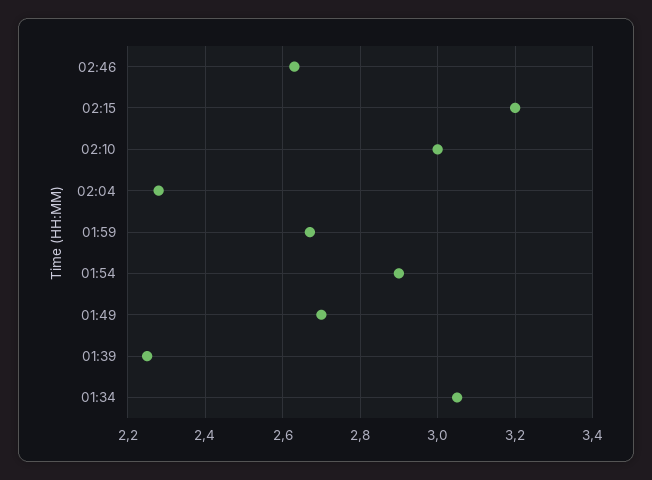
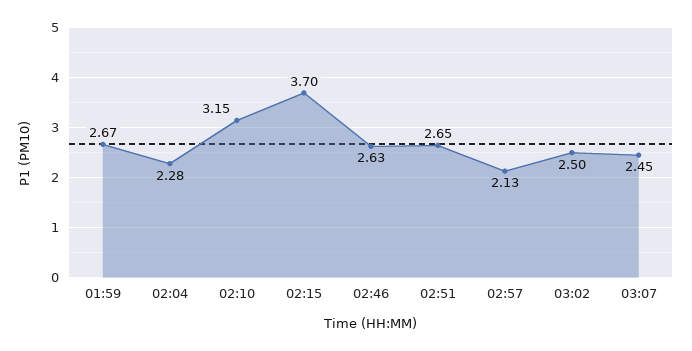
02:15: 3.2 -> 3.7
02:10: 3 -> 3.15
01:54: 2.9 -> none
01:49: 2.7 -> none
01:39: 2.25 -> none
01:34: 3.05 -> none
02:51: none -> 2.65
02:57: none -> 2.13
03:02: none -> 2.5
03:07: none -> 2.45

